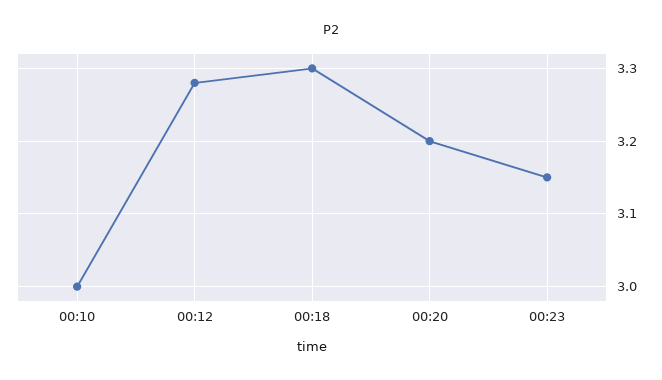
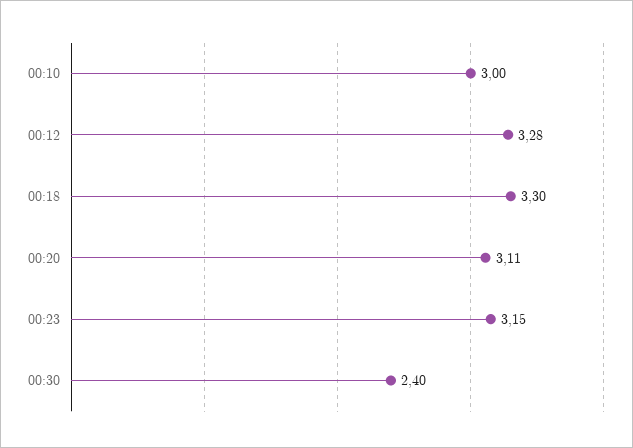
00:20: 3.2 -> 3.11
00:30: none -> 2.4

